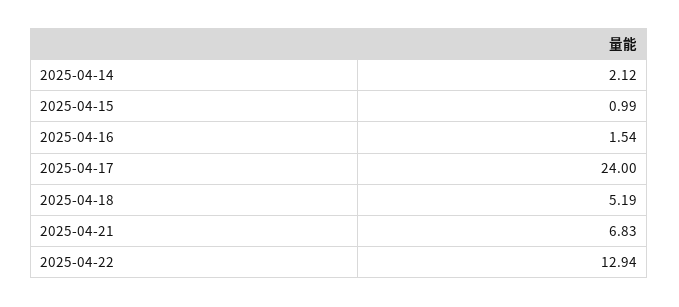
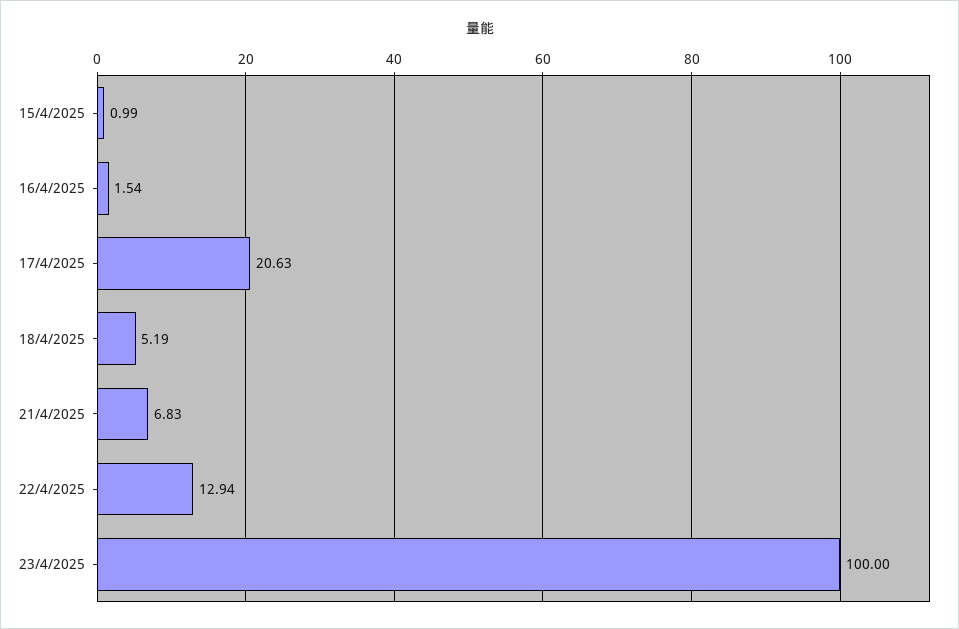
2025-04-14: 2.12 -> none
2025-04-17: 24 -> 20.63
23/4/2025: none -> 100

